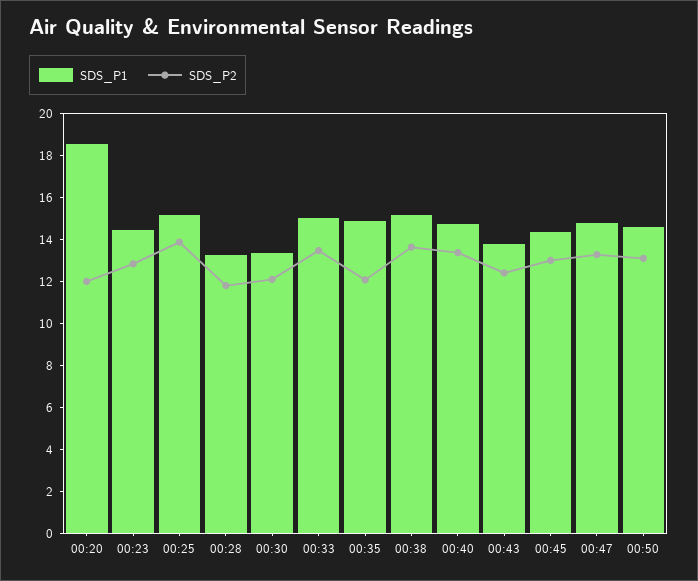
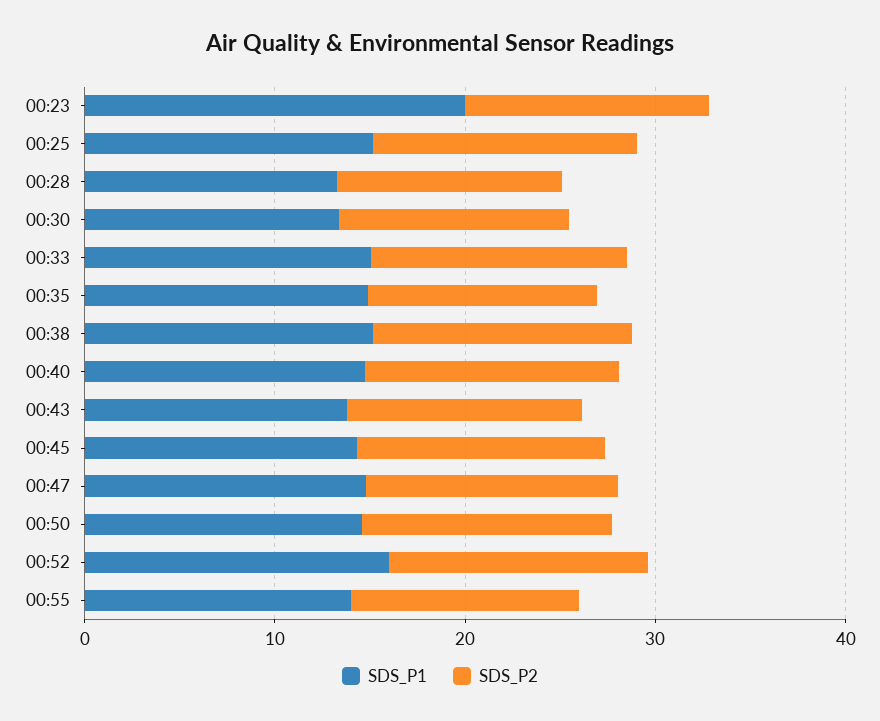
SDS_P1, 00:20: 18.5 -> none
SDS_P2, 00:20: 12 -> none
SDS_P1, 00:23: 14.5 -> 20
SDS_P1, 00:52: none -> 16
SDS_P2, 00:52: none -> 14
SDS_P1, 00:55: none -> 14
SDS_P2, 00:55: none -> 12

